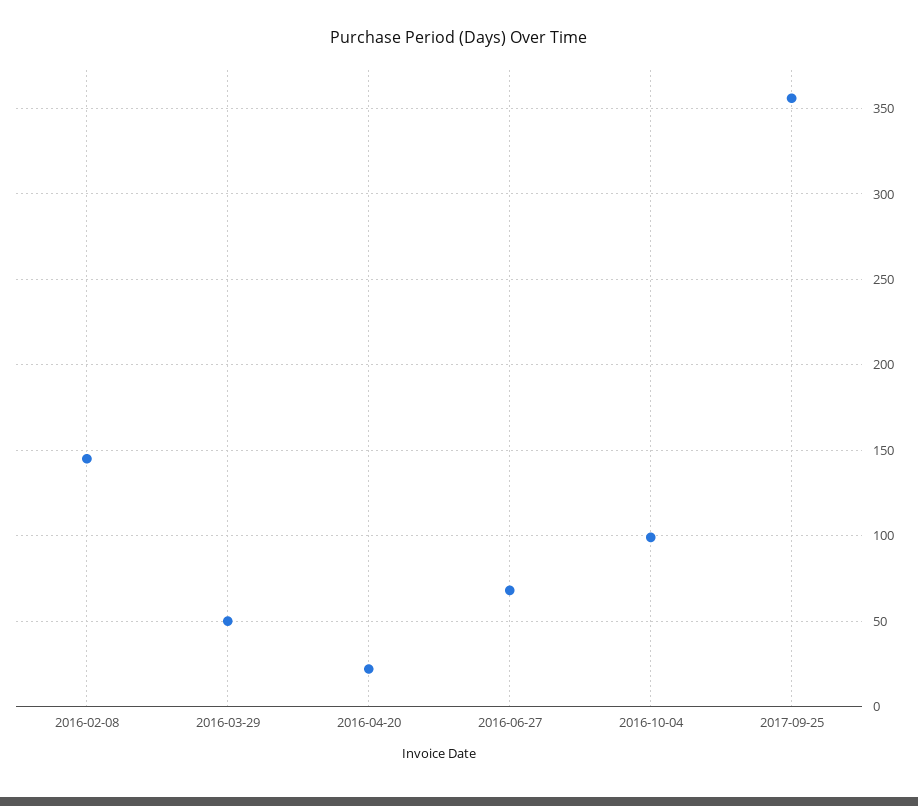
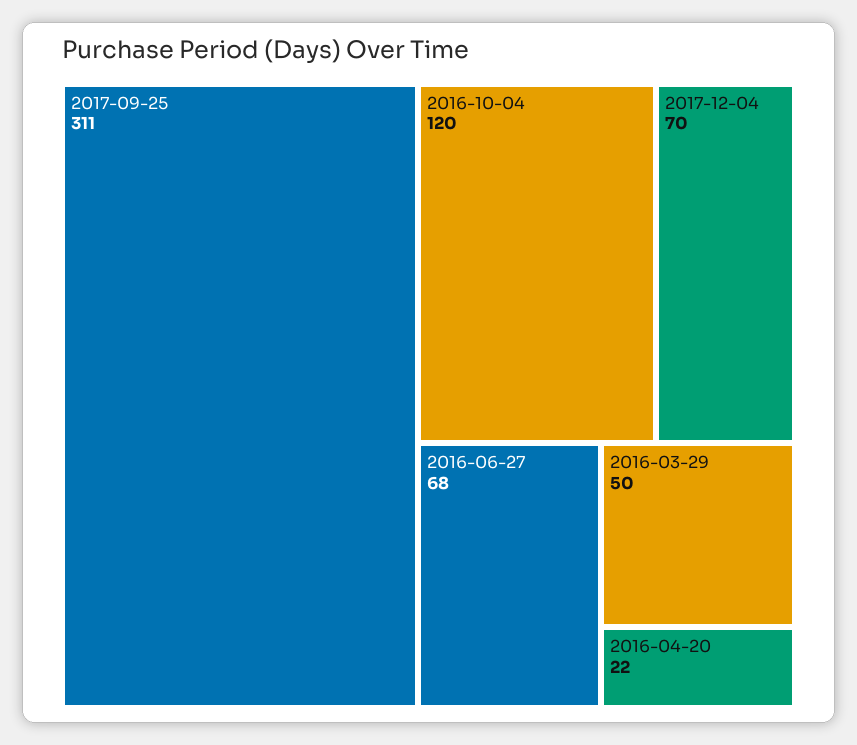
2016-02-08: 145 -> none
2016-10-04: 100 -> 120
2017-09-25: 355 -> 311
2017-12-04: none -> 70

